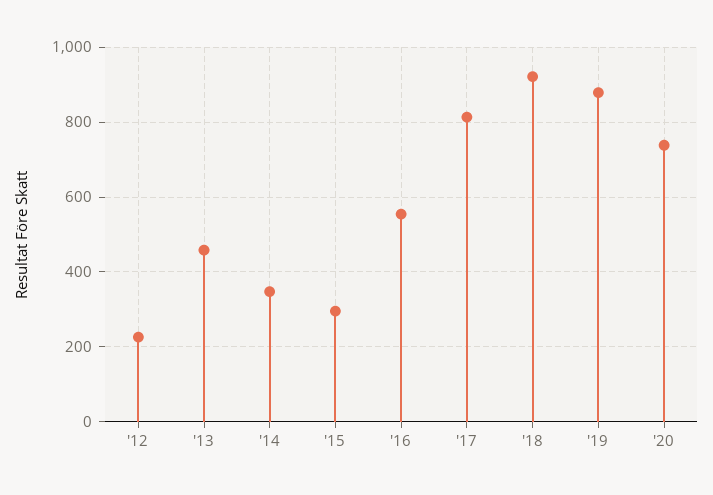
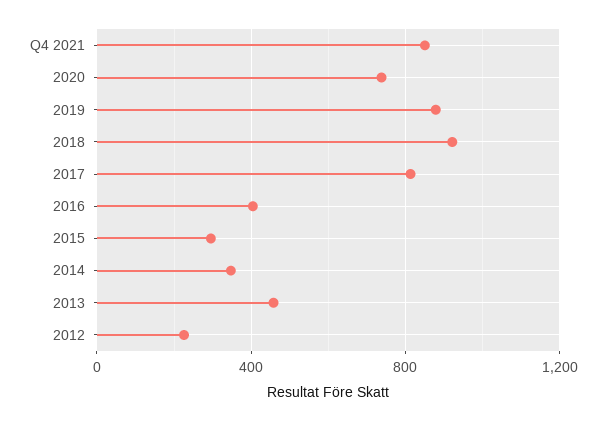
'16: 560 -> 400
Q4 2021: none -> 850

